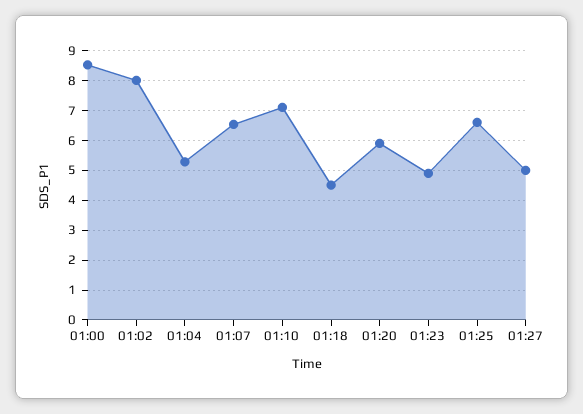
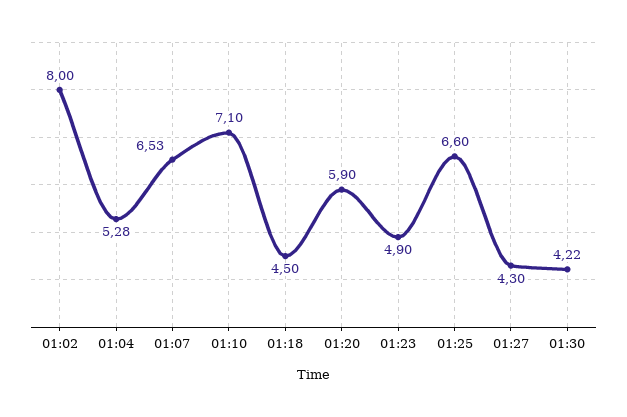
01:00: 8.5 -> none
01:27: 5 -> 4.3
01:30: none -> 4.22

